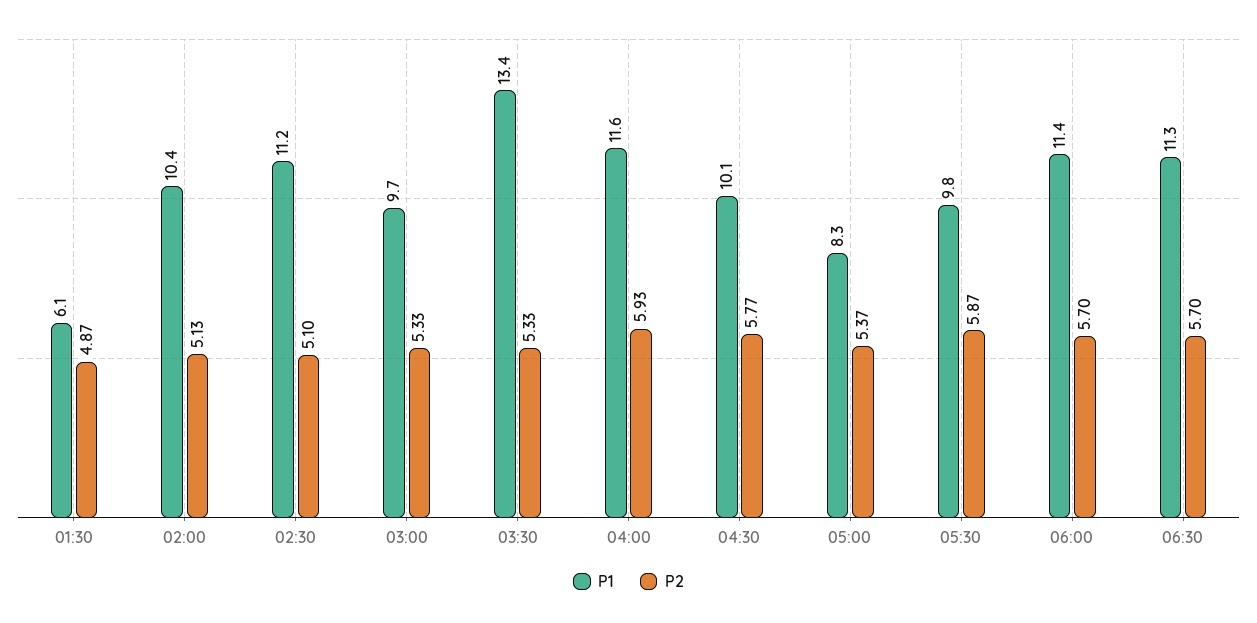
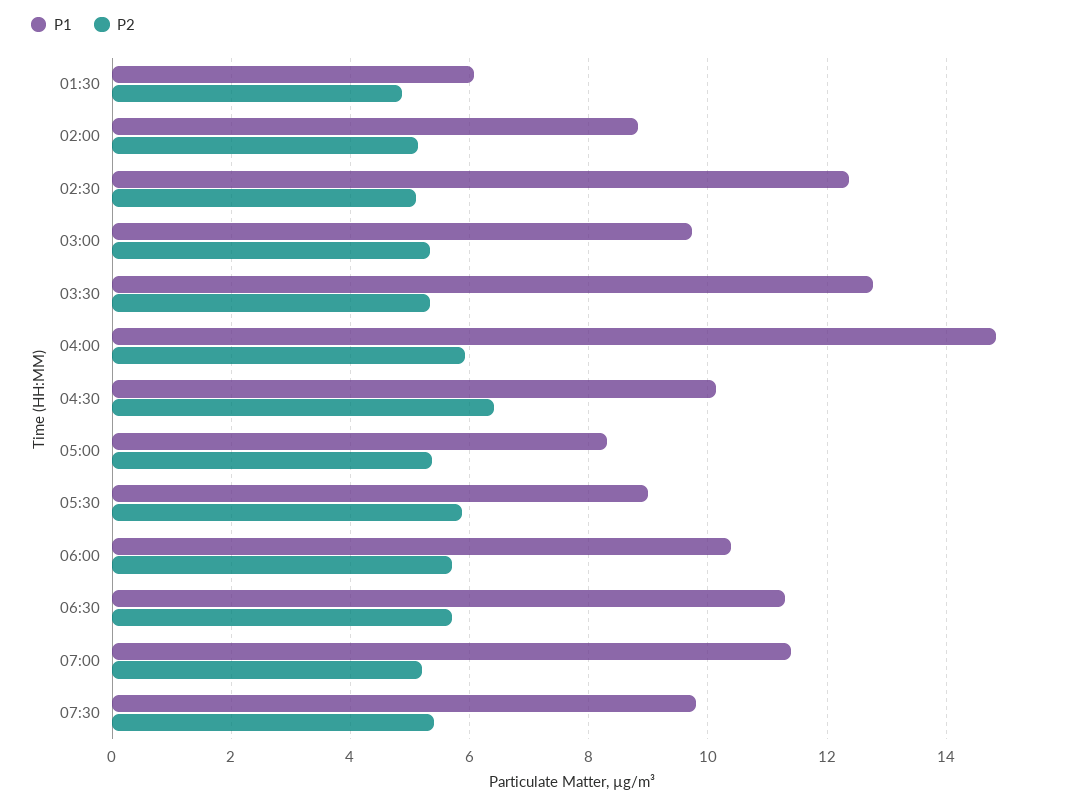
P1, 02:00: 10.4 -> 8.8
P1, 02:30: 11.2 -> 12.4
P1, 03:30: 13.4 -> 12.8
P1, 04:00: 11.6 -> 14.8
P2, 04:30: 5.77 -> 6.4
P1, 05:30: 9.8 -> 9
P1, 06:00: 11.4 -> 10.4
P1, 07:00: none -> 11.4
P2, 07:00: none -> 5.2
P1, 07:30: none -> 9.8
P2, 07:30: none -> 5.4

